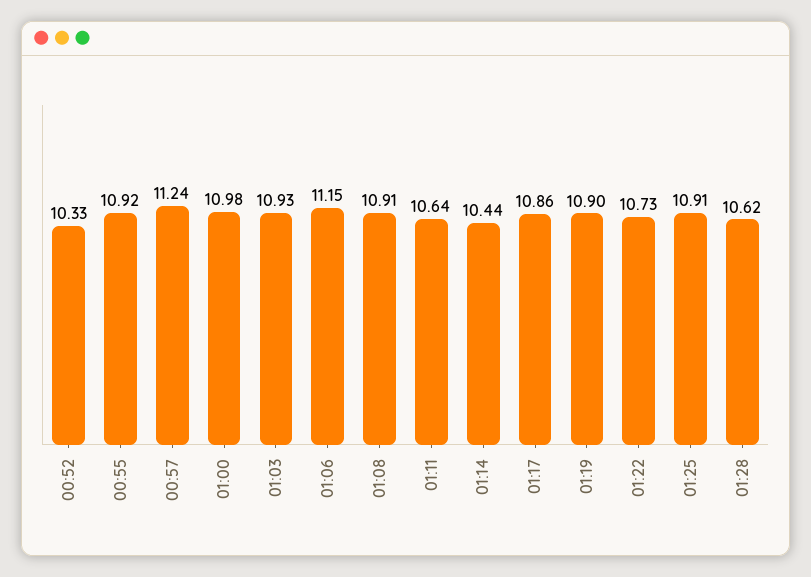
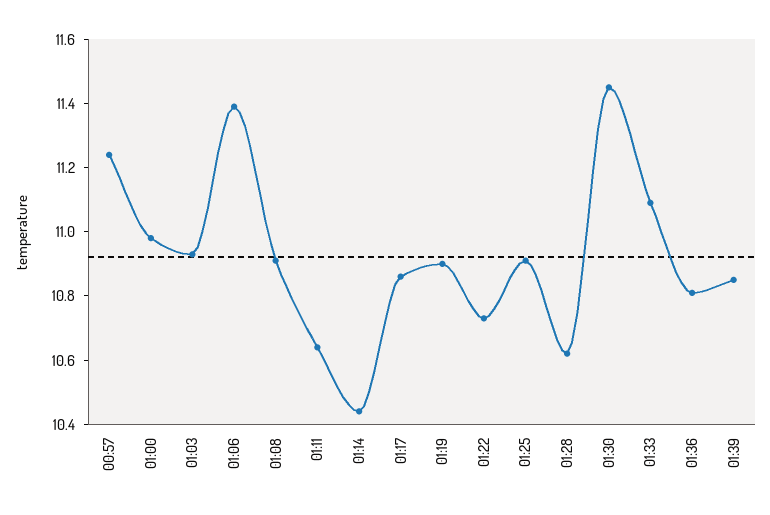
00:52: 10.33 -> none
00:55: 10.92 -> none
01:06: 11.15 -> 11.4
01:30: none -> 11.45
01:33: none -> 11.1
01:36: none -> 10.8
01:39: none -> 10.85

